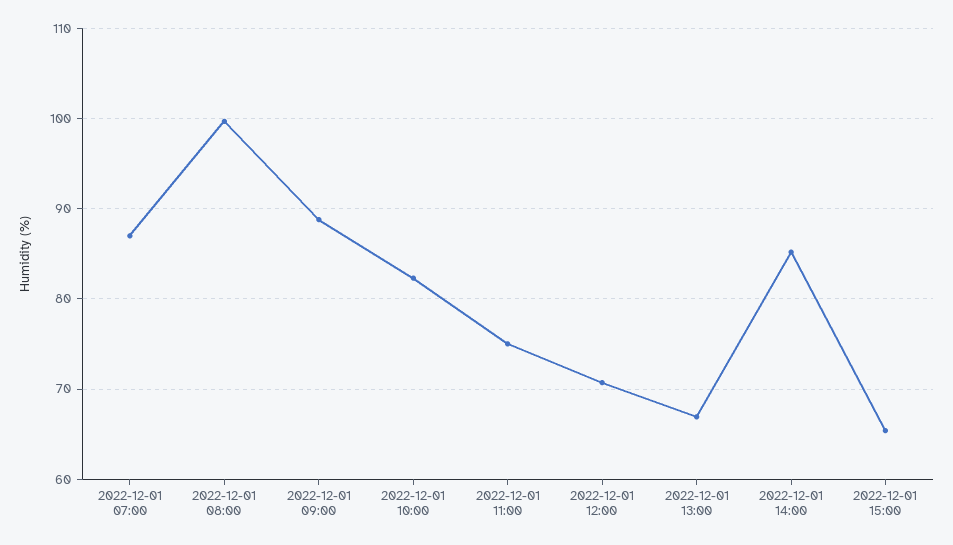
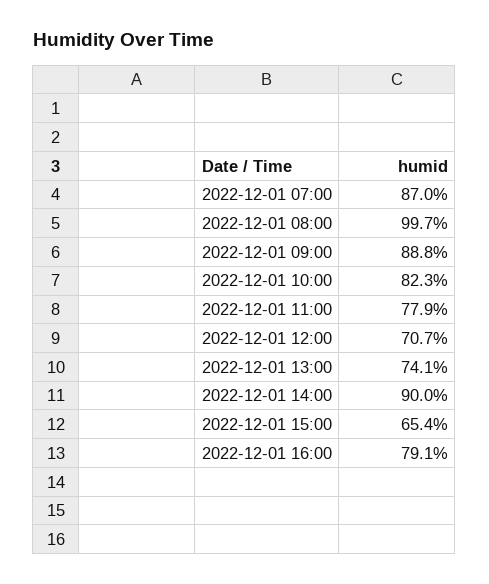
2022-12-01 11:00: 75 -> 77.9
2022-12-01 13:00: 67 -> 74.1
2022-12-01 14:00: 85 -> 90
2022-12-01 16:00: none -> 79.1

